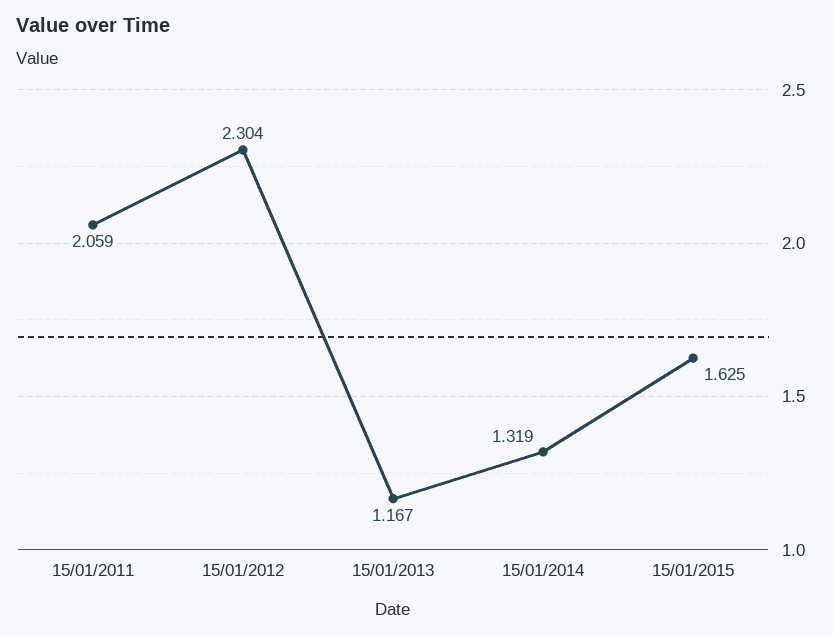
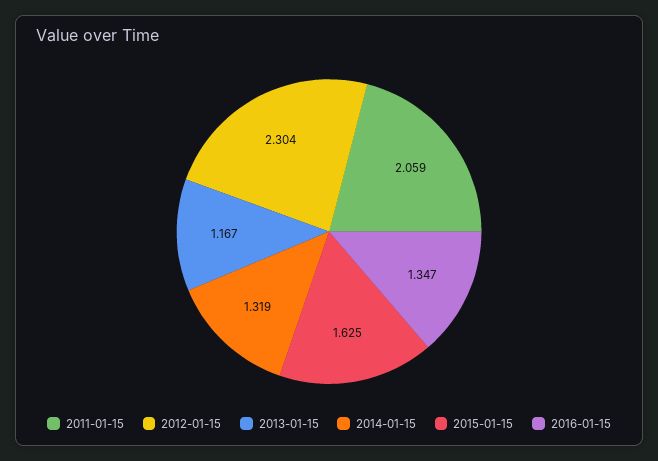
2016-01-15: none -> 1.347

